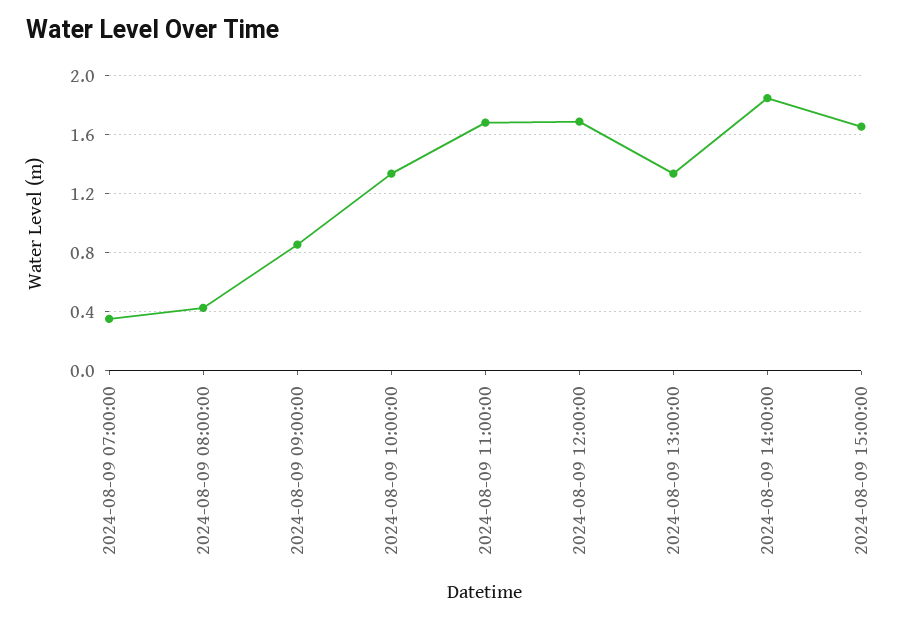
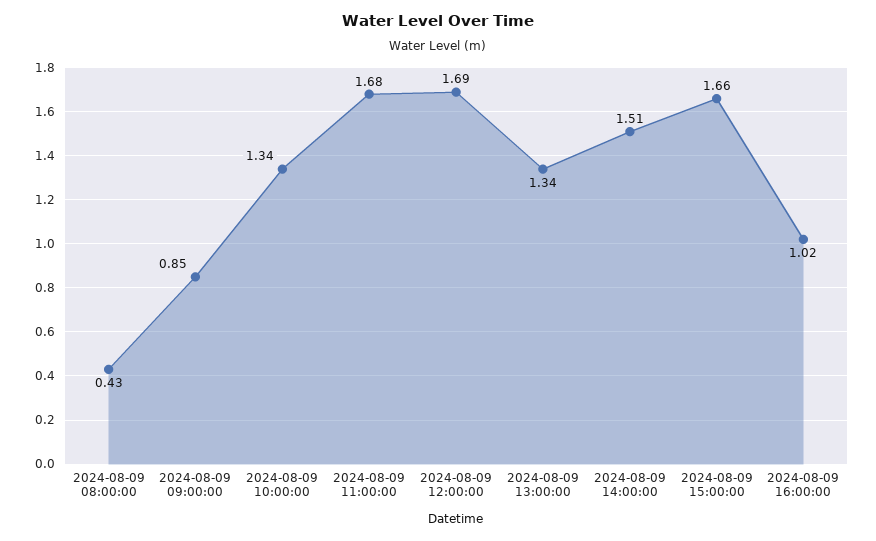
2024-08-09 07:00:00: 0.35 -> none
2024-08-09 14:00:00: 1.85 -> 1.51
2024-08-09 16:00:00: none -> 1.02

